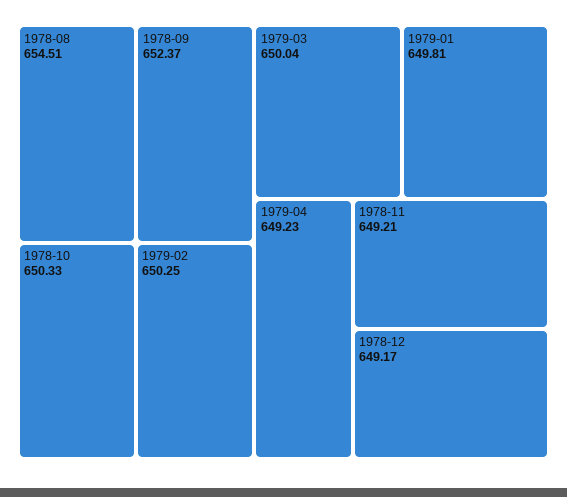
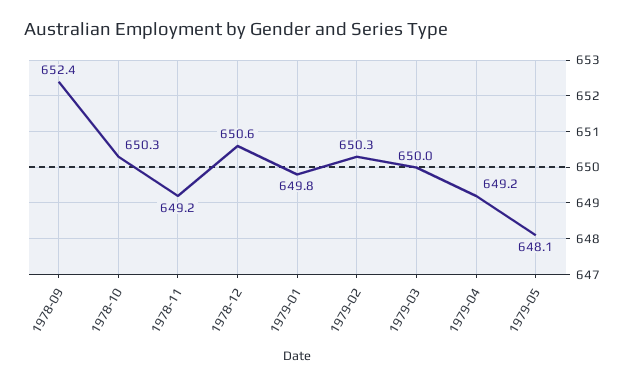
1978-08: 654.51 -> none
1978-12: 649.17 -> 650.6
1979-05: none -> 648.1

